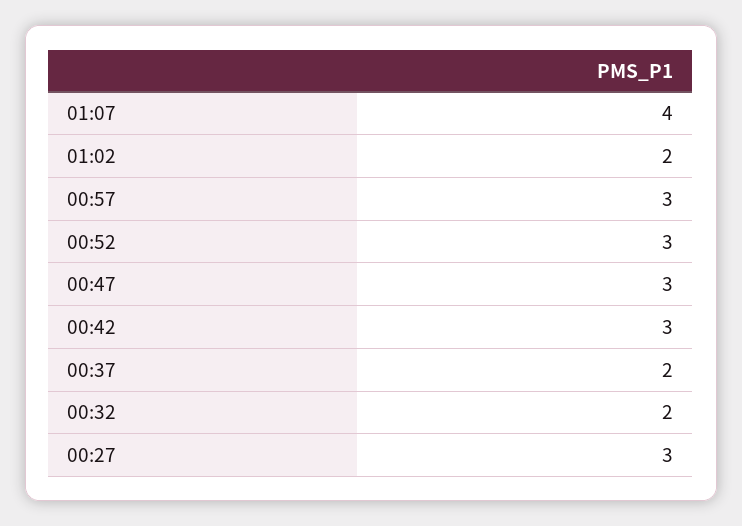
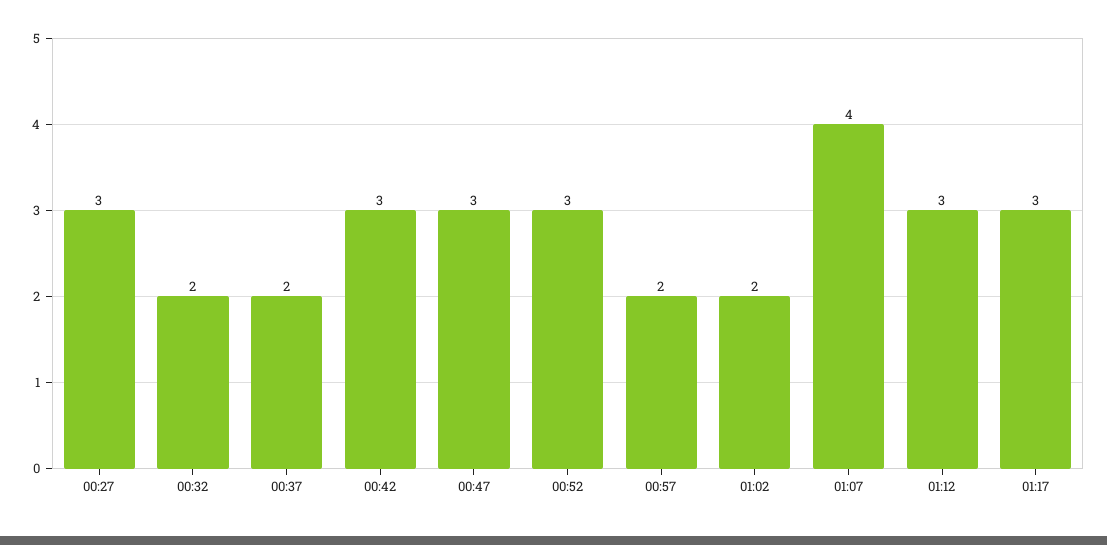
00:57: 3 -> 2
01:12: none -> 3
01:17: none -> 3

